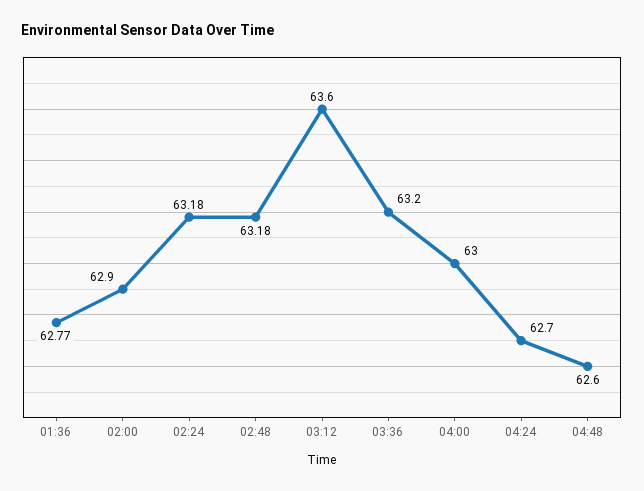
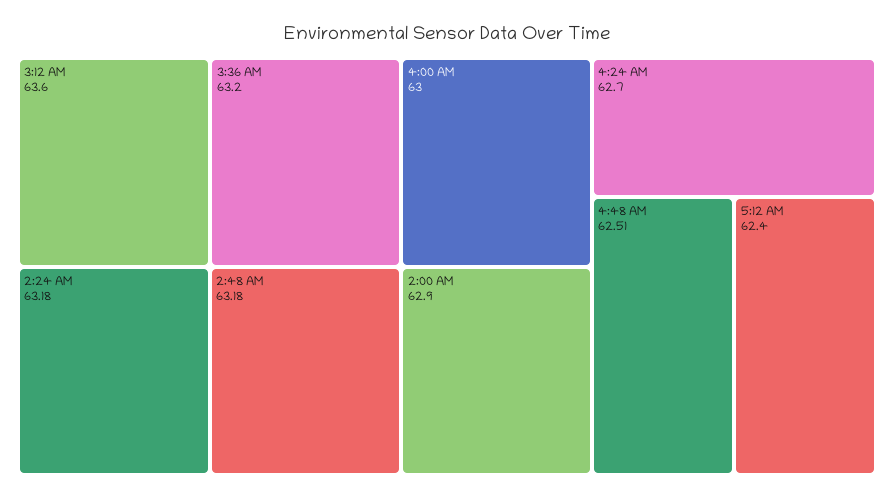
01:36: 62.77 -> none
04:48: 62.6 -> 62.51
5:12 AM: none -> 62.4

